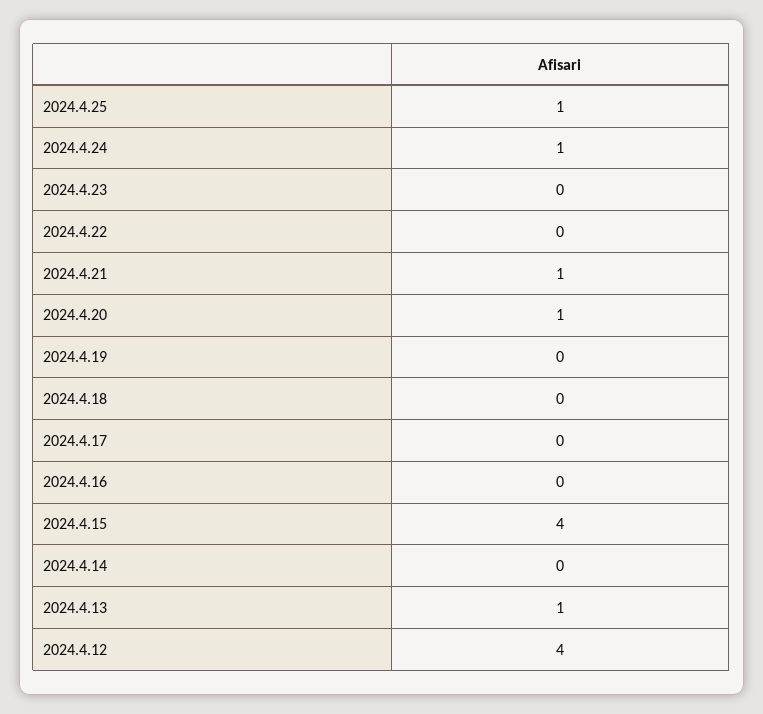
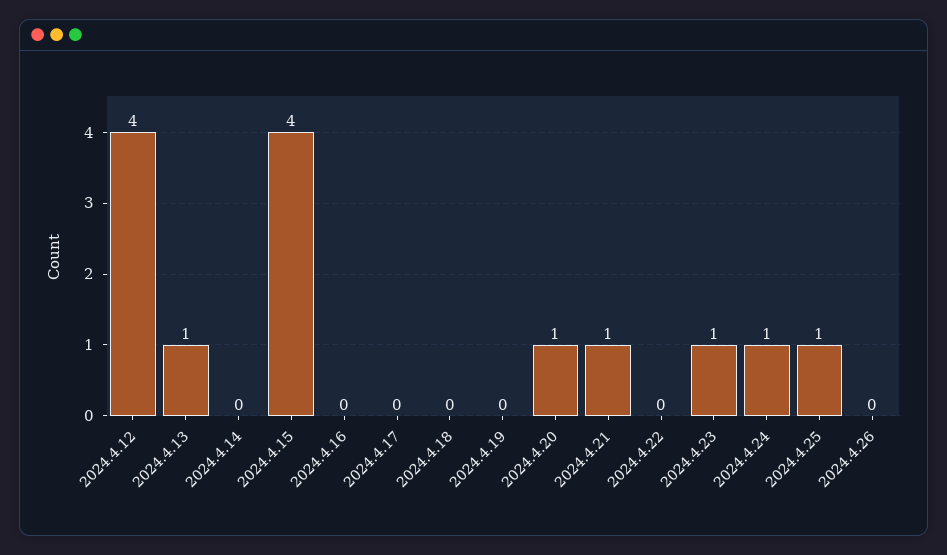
2024.4.23: 0 -> 1
2024.4.26: none -> 0

